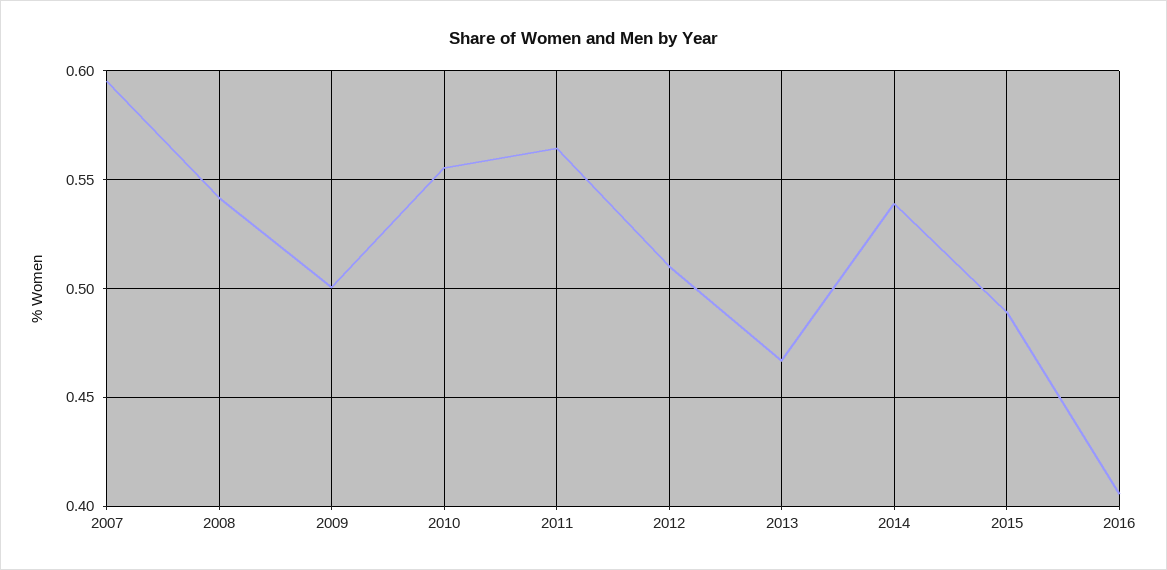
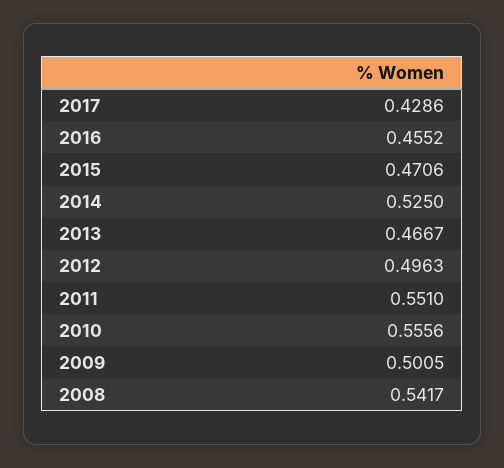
2007: 0.595 -> none
2011: 0.565 -> 0.551
2012: 0.51 -> 0.4963
2014: 0.54 -> 0.525
2015: 0.49 -> 0.4706
2016: 0.405 -> 0.4552
2017: none -> 0.4286

